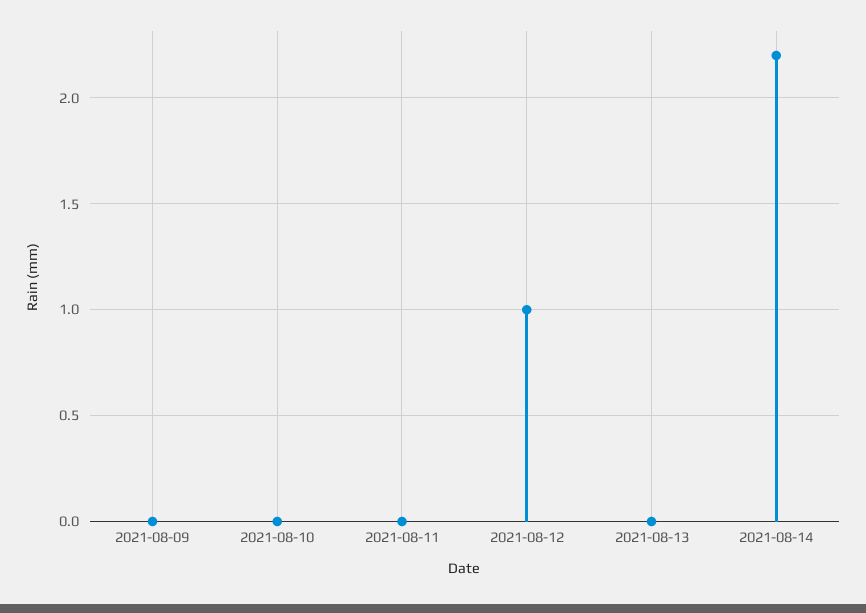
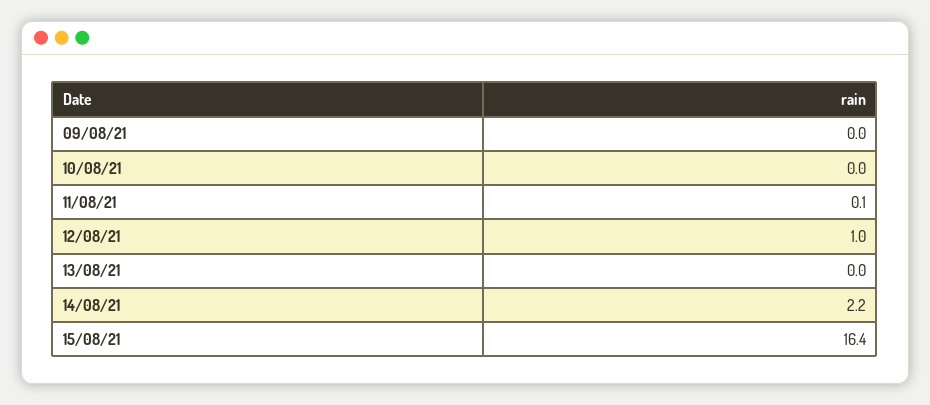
2021-08-11: 0 -> 0.1
15/08/21: none -> 16.4

